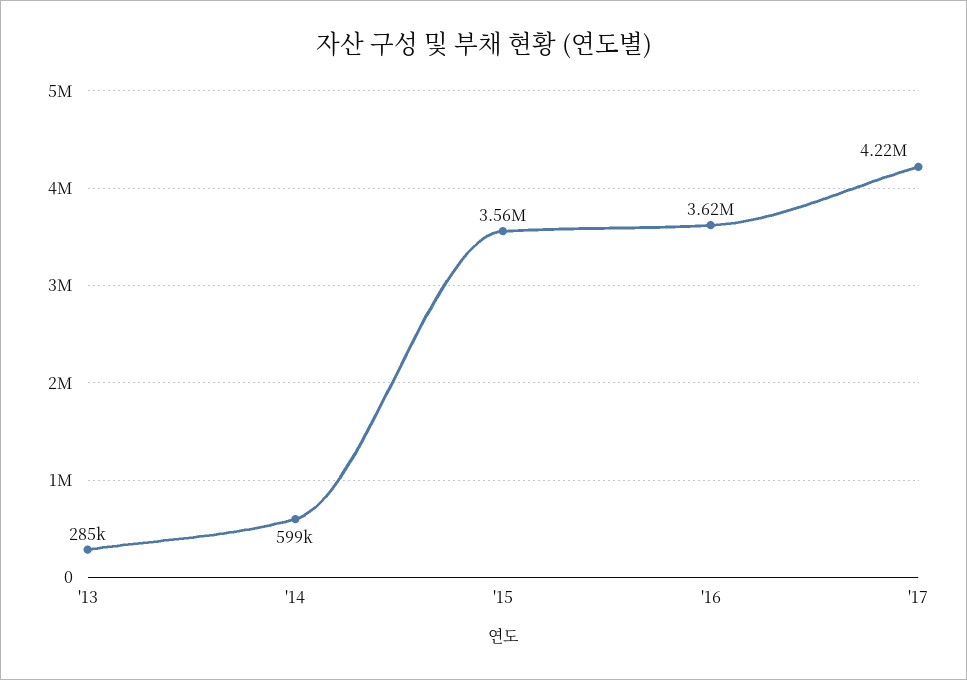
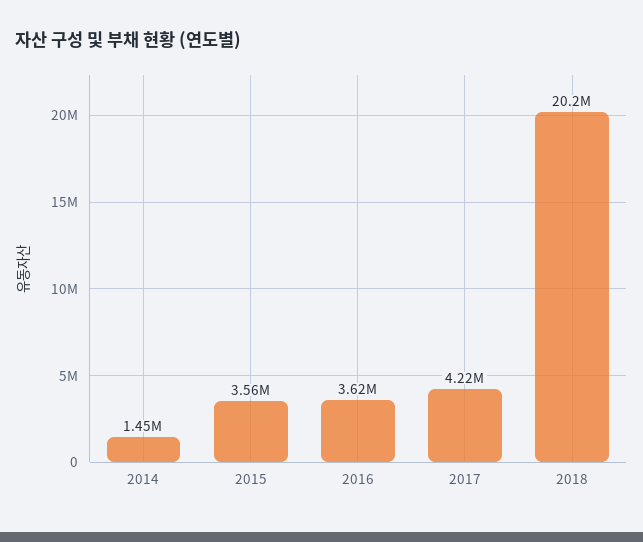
'13: 285000 -> none
'14: 599000 -> 1450000
2018: none -> 20200000

